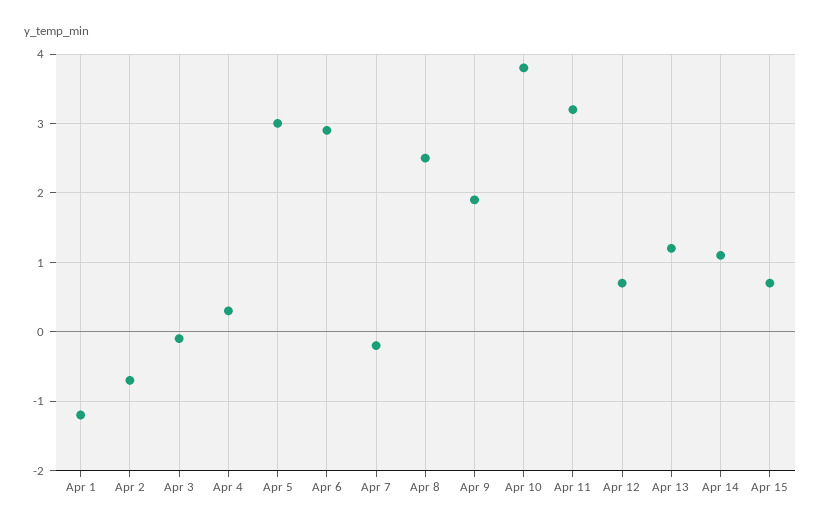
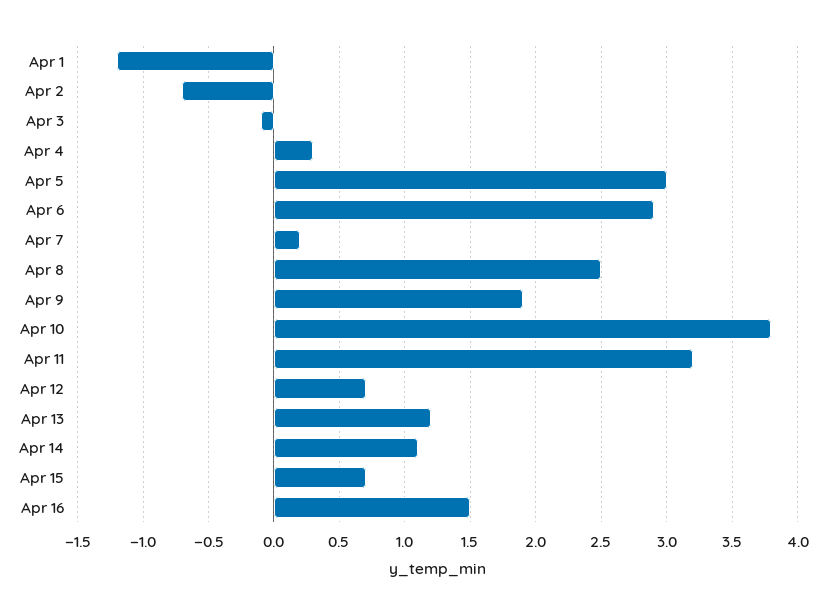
Apr 7: -0.2 -> 0.2
Apr 16: none -> 1.5

